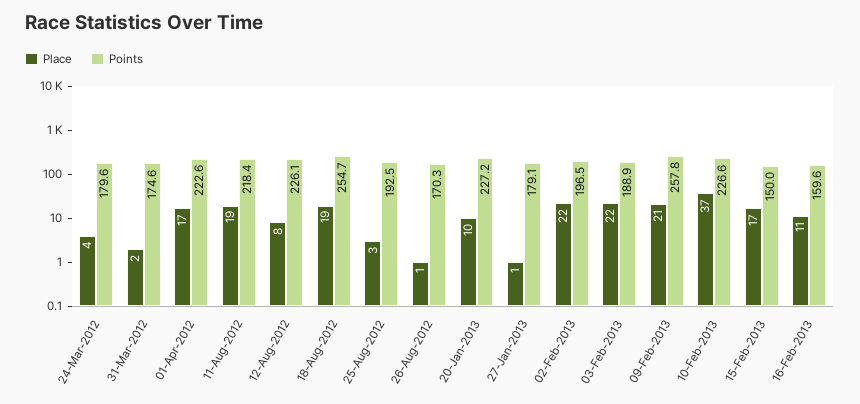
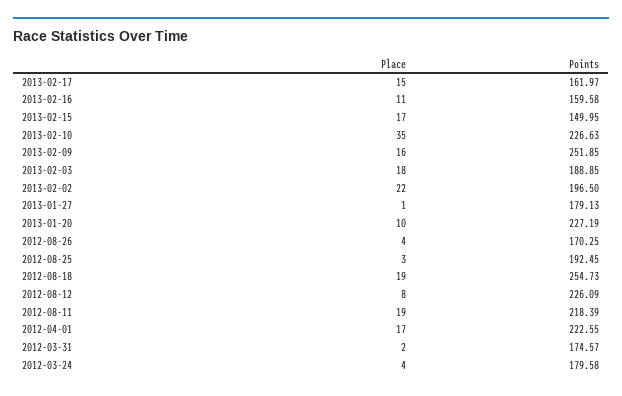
Place, 26-Aug-2012: 1 -> 4
Place, 03-Feb-2013: 22 -> 18
Place, 09-Feb-2013: 21 -> 16
Points, 09-Feb-2013: 257.8 -> 251.85
Place, 10-Feb-2013: 37 -> 35
Place, 2013-02-17: none -> 15
Points, 2013-02-17: none -> 161.97

